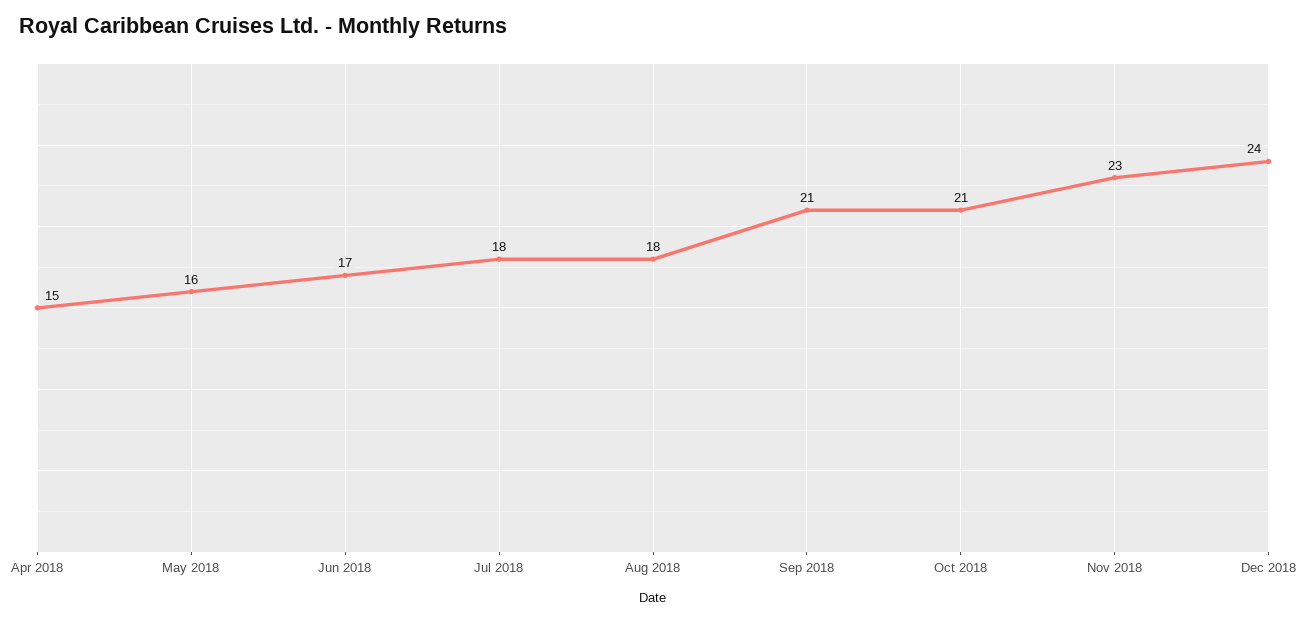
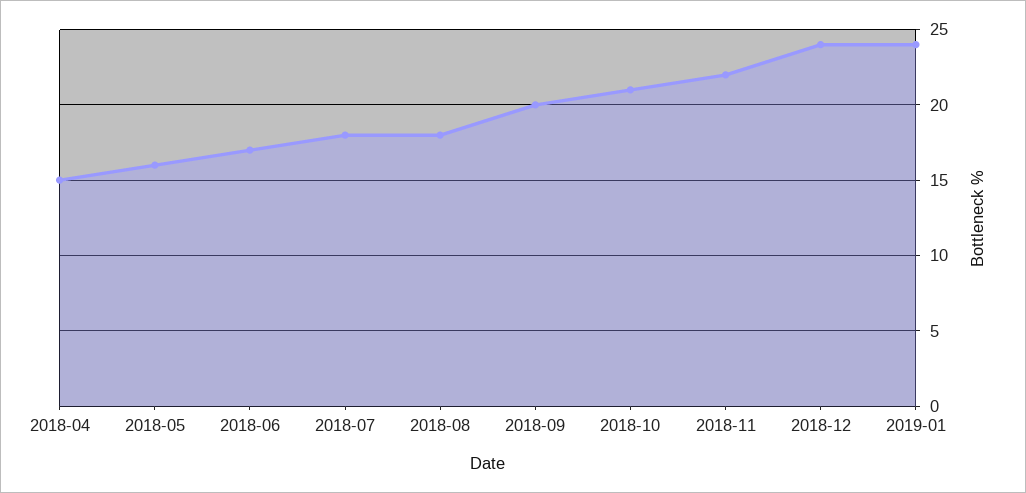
Sep 2018: 21 -> 20
Nov 2018: 23 -> 22
2019-01: none -> 24

